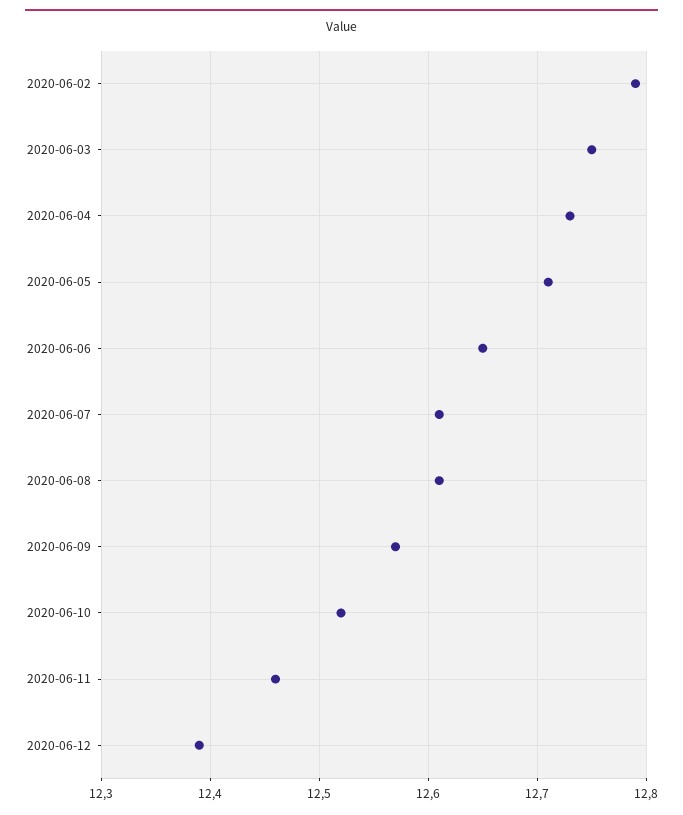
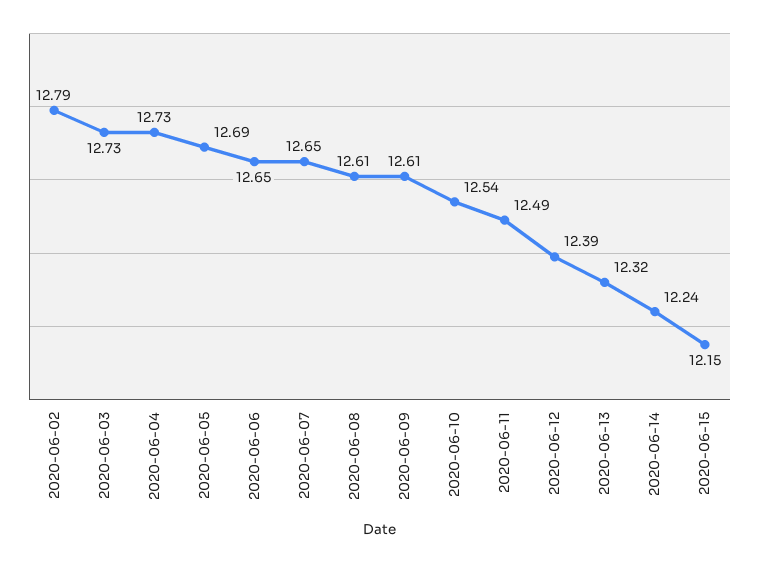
2020-06-03: 12.75 -> 12.73
2020-06-05: 12.71 -> 12.69
2020-06-07: 12.61 -> 12.65
2020-06-09: 12.57 -> 12.61
2020-06-10: 12.52 -> 12.54
2020-06-11: 12.46 -> 12.49
2020-06-13: none -> 12.32
2020-06-14: none -> 12.24
2020-06-15: none -> 12.15

